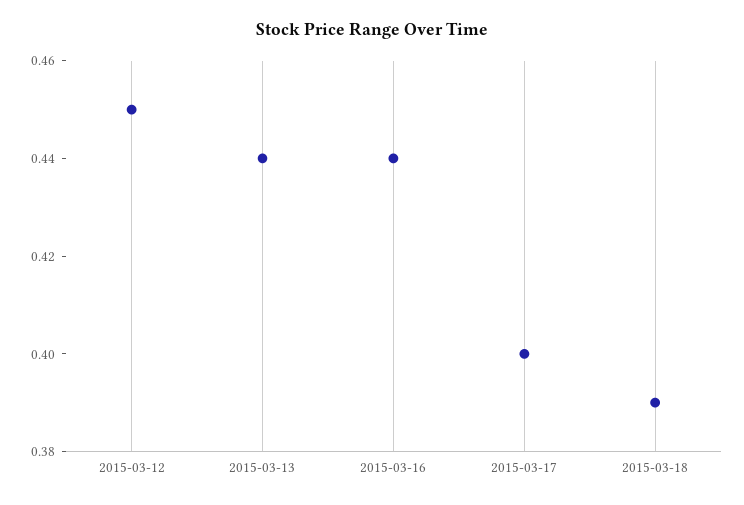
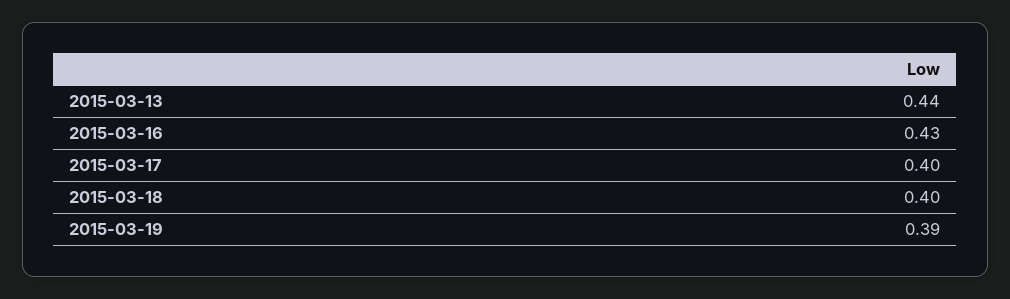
2015-03-12: 0.45 -> none
2015-03-16: 0.44 -> 0.43
2015-03-18: 0.39 -> 0.4
2015-03-19: none -> 0.39

